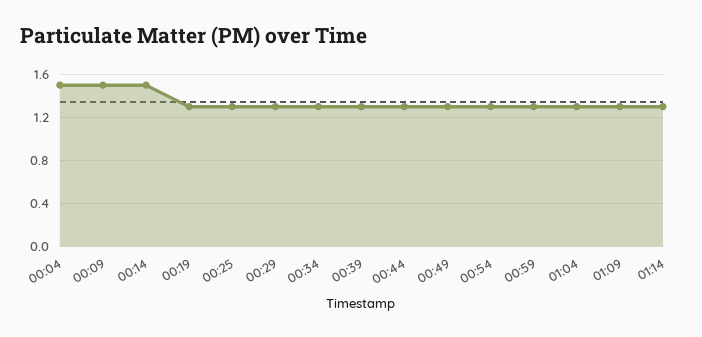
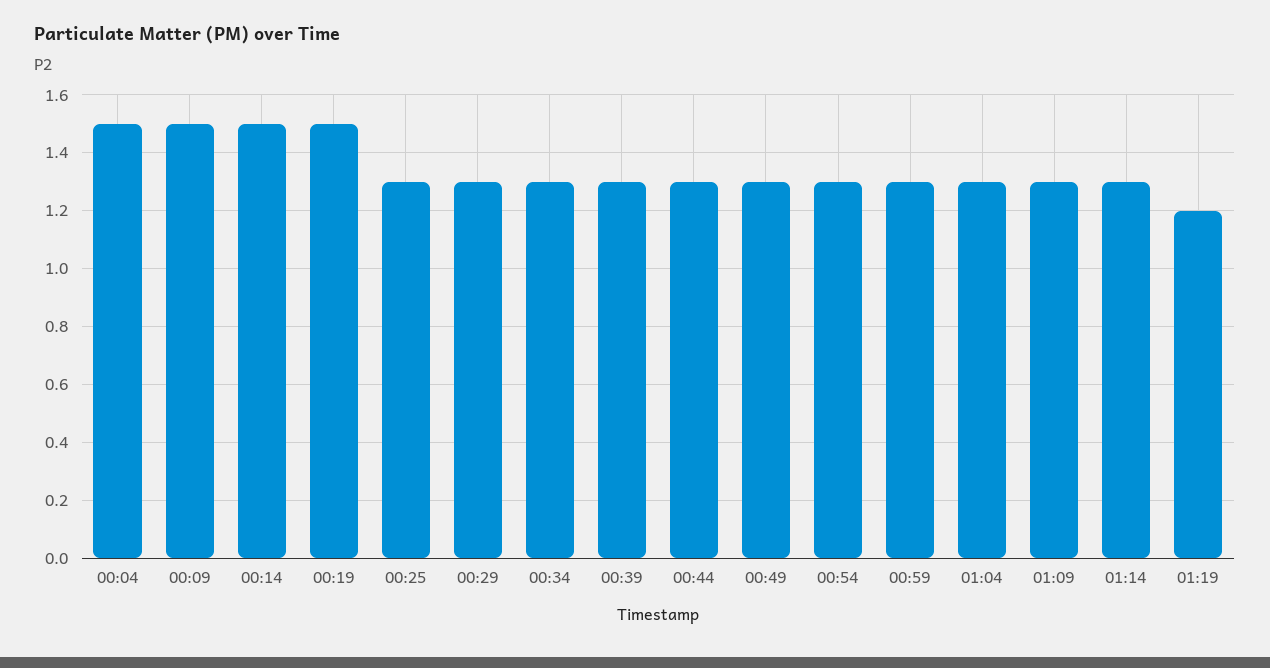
00:19: 1.3 -> 1.5
01:19: none -> 1.2

